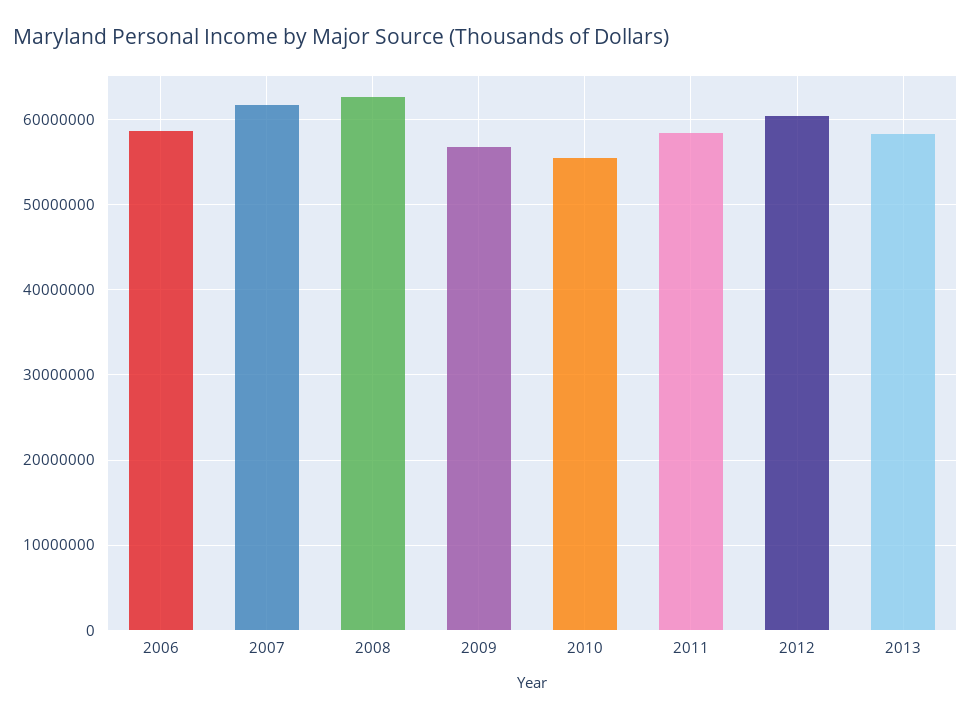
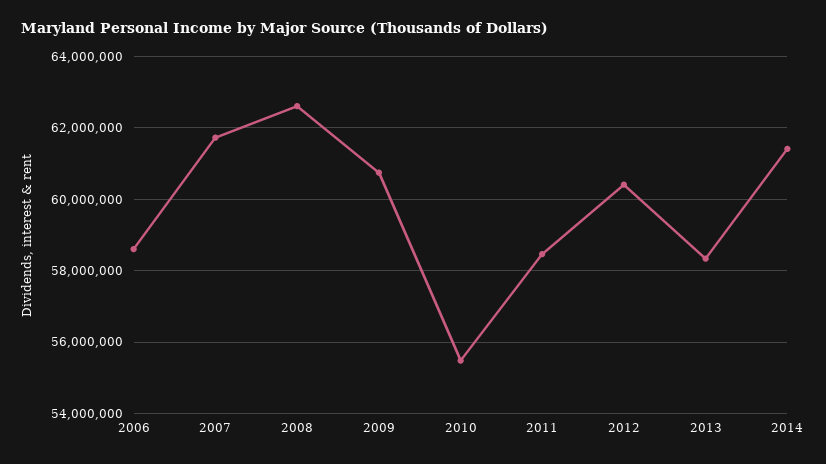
2009: 57000000 -> 60800000
2014: none -> 61400000

